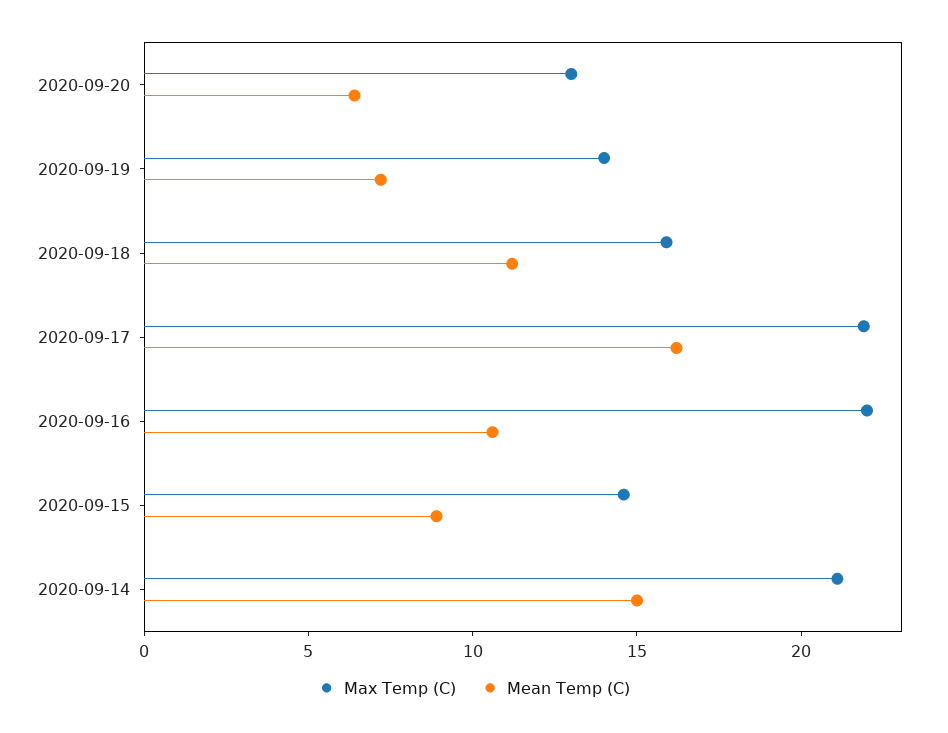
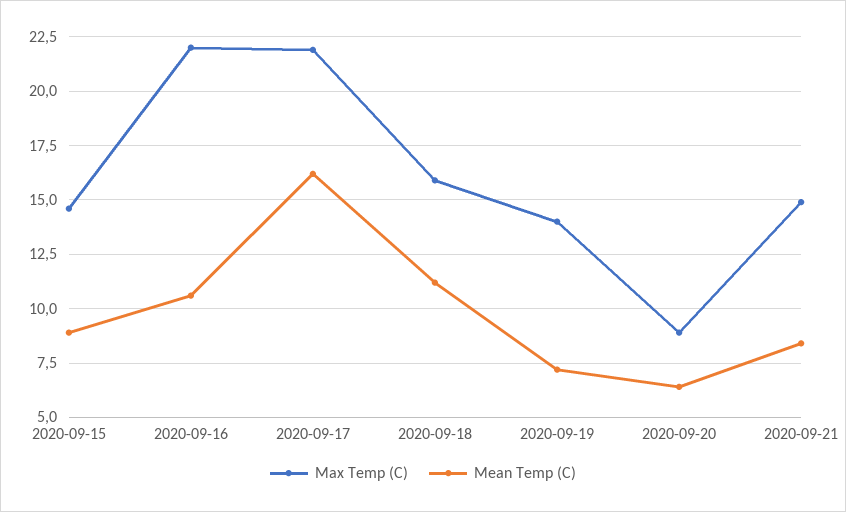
Max Temp (C), 2020-09-20: 13 -> 9
Max Temp (C), 2020-09-14: 21 -> none
Mean Temp (C), 2020-09-14: 15 -> none
Max Temp (C), 2020-09-21: none -> 15
Mean Temp (C), 2020-09-21: none -> 8.5

